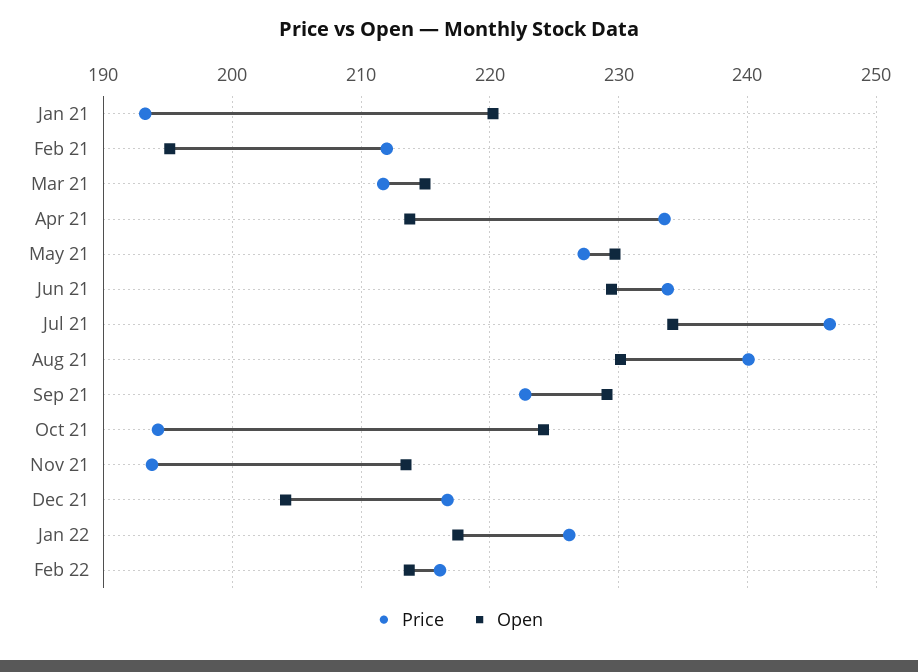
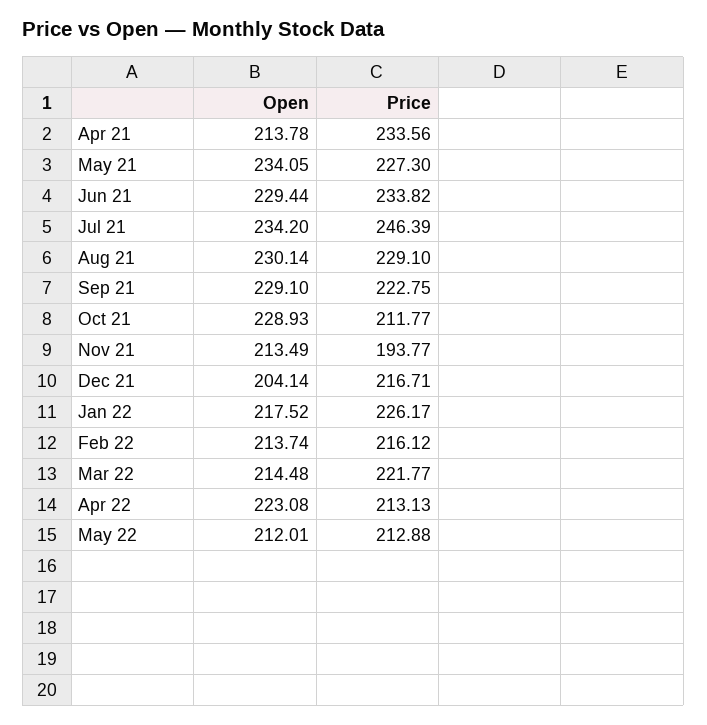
Price, Jan 21: 193 -> none
Open, Jan 21: 220 -> none
Price, Feb 21: 212 -> none
Open, Feb 21: 195 -> none
Price, Mar 21: 212 -> none
Open, Mar 21: 215 -> none
Open, May 21: 230 -> 234.05
Price, Aug 21: 240 -> 229.1
Price, Oct 21: 194 -> 211.77
Open, Oct 21: 224 -> 228.93
Open, Mar 22: none -> 214.48
Price, Mar 22: none -> 221.77
Open, Apr 22: none -> 223.08
Price, Apr 22: none -> 213.13
Open, May 22: none -> 212.01
Price, May 22: none -> 212.88

